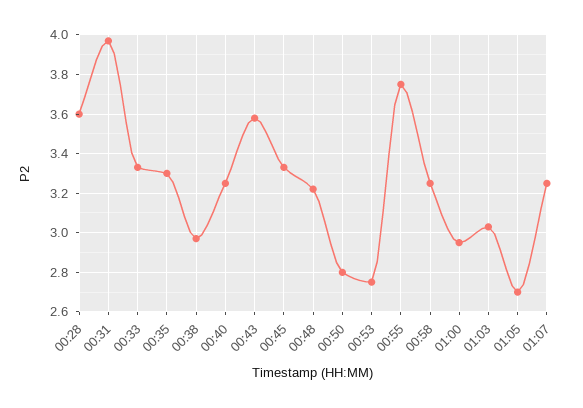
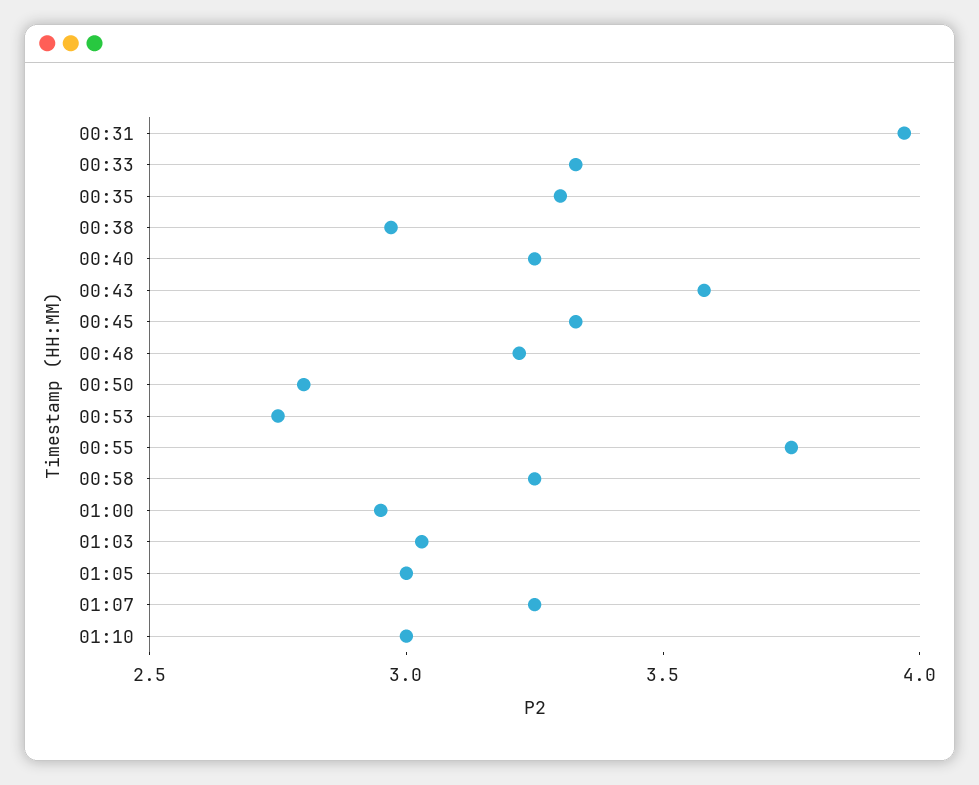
00:28: 3.6 -> none
01:05: 2.7 -> 3
01:10: none -> 3

